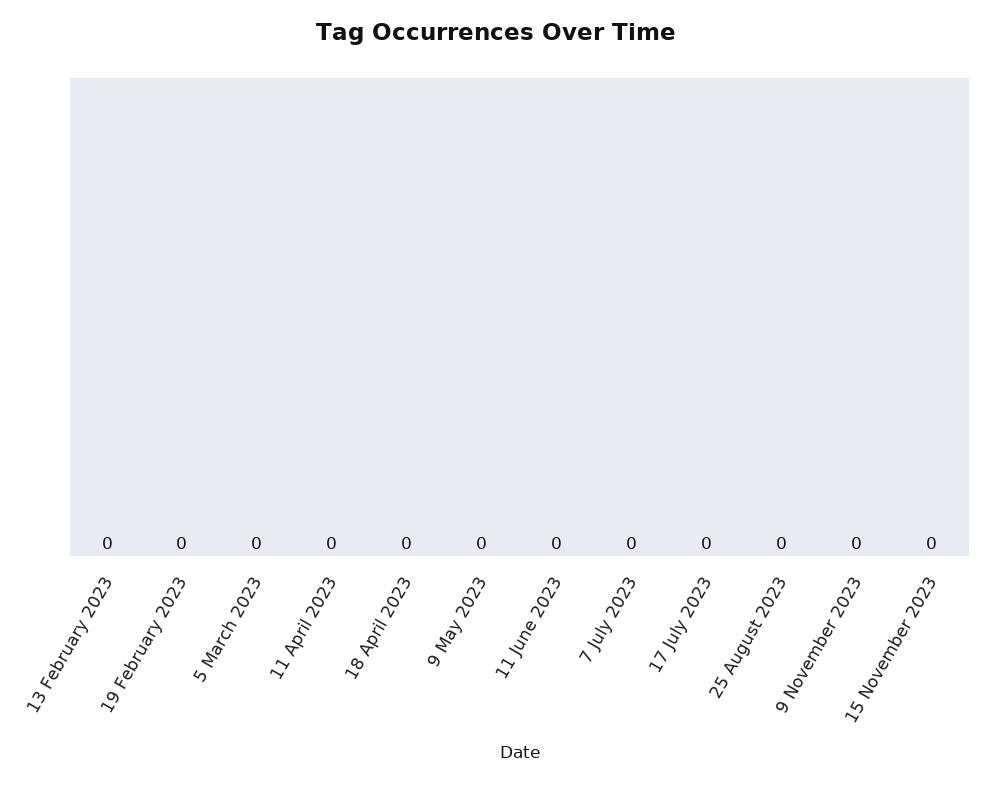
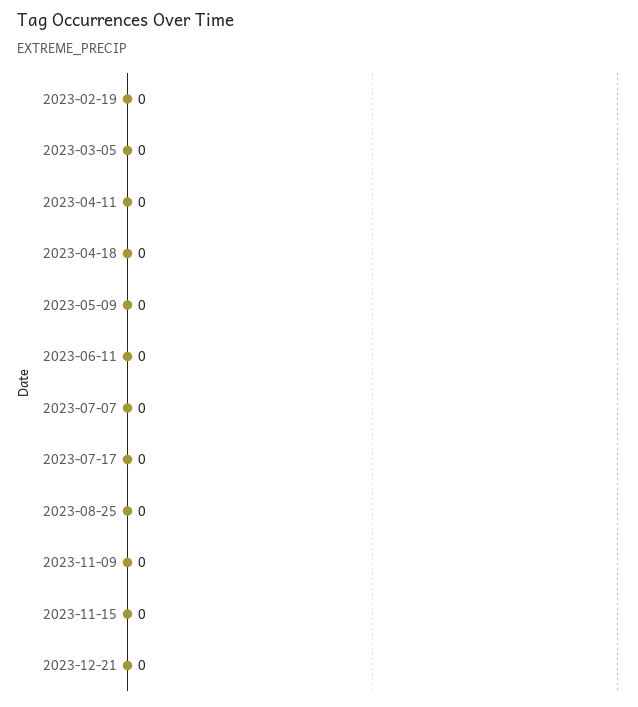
13 February 2023: 0 -> none
2023-12-21: none -> 0

